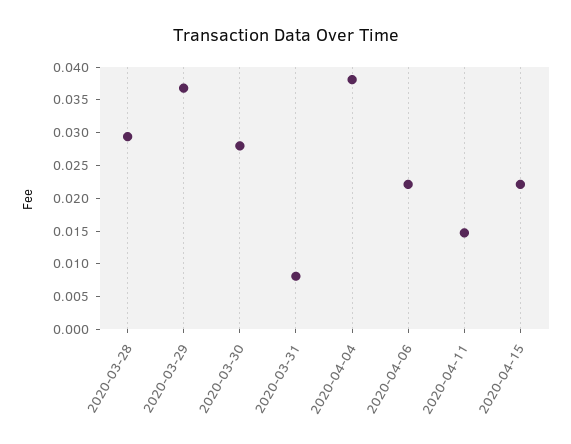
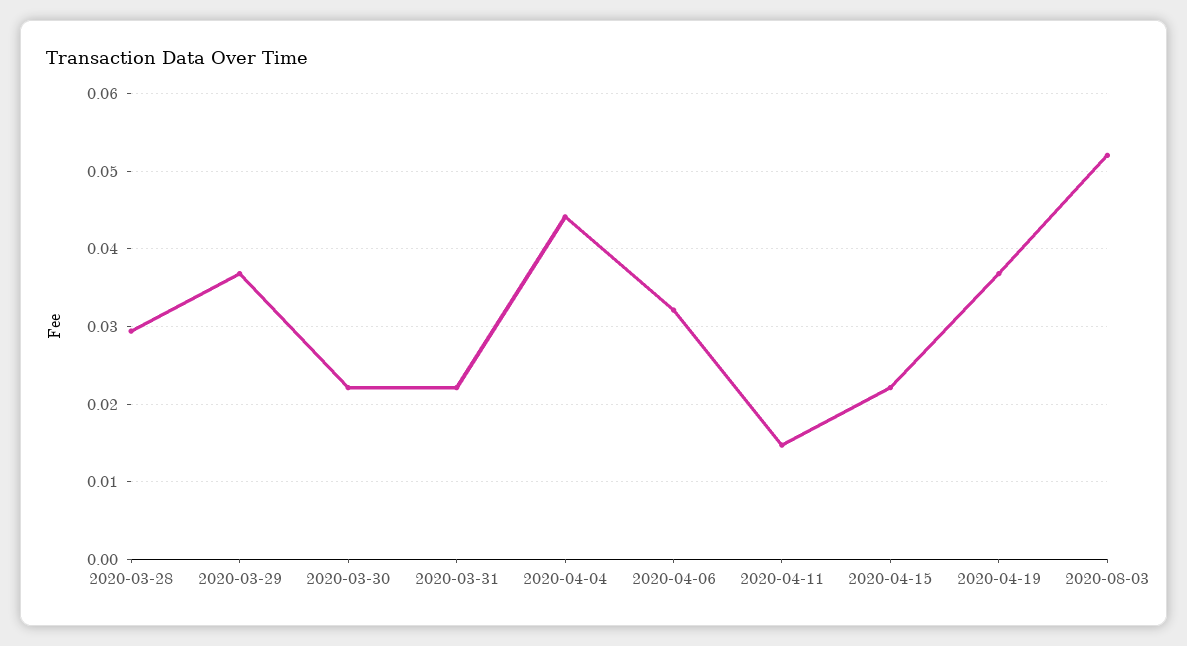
2020-03-30: 0.0275 -> 0.022
2020-03-31: 0.0075 -> 0.022
2020-04-04: 0.0375 -> 0.044
2020-04-06: 0.0225 -> 0.032
2020-04-19: none -> 0.037
2020-08-03: none -> 0.052

